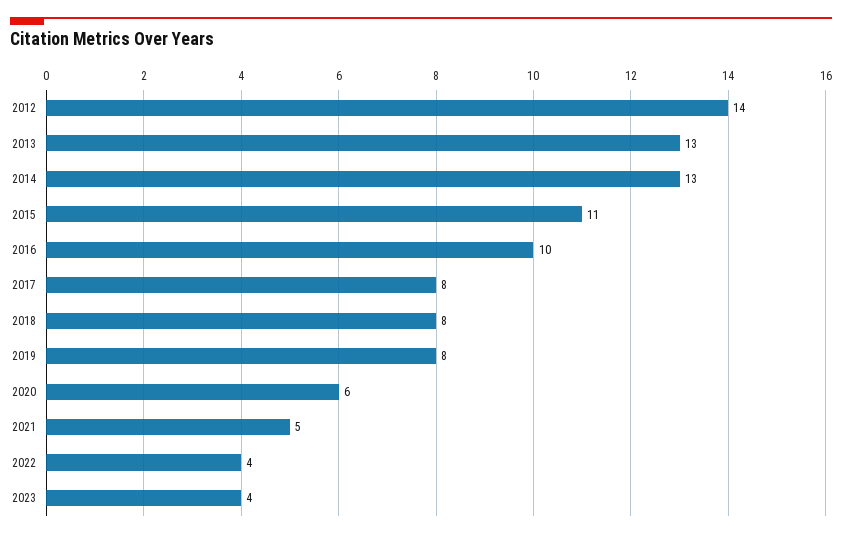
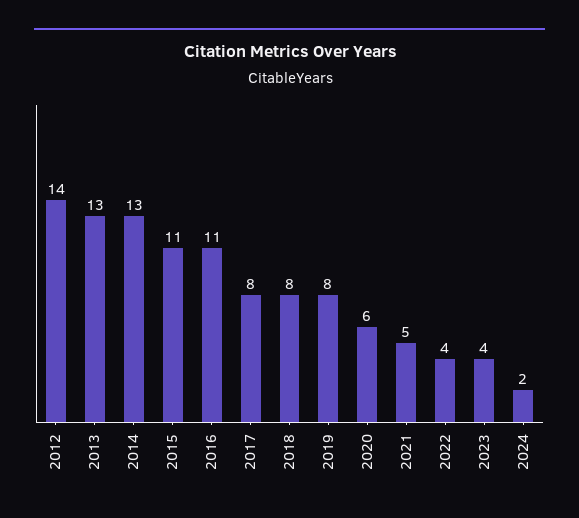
2016: 10 -> 11
2024: none -> 2

